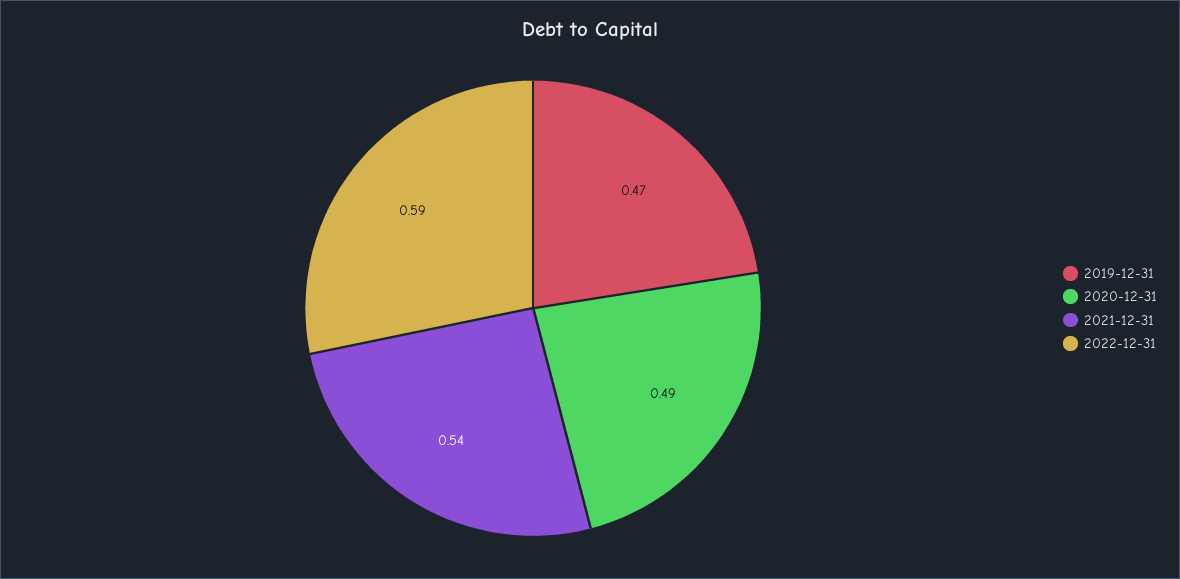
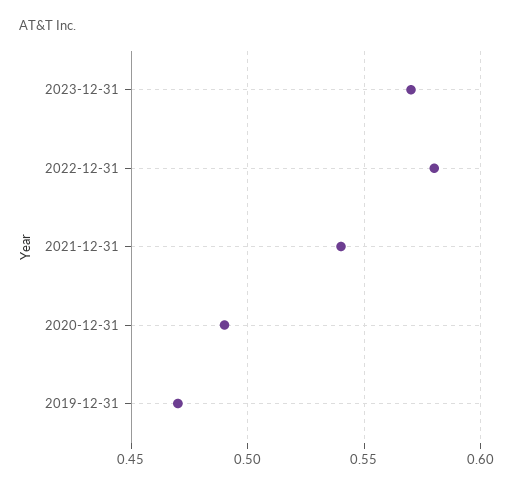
2022-12-31: 0.59 -> 0.58
2023-12-31: none -> 0.57

